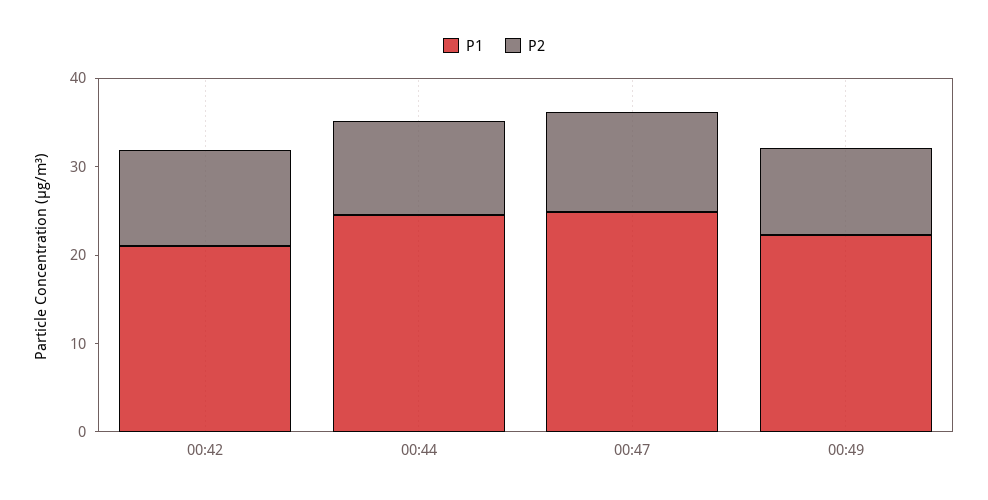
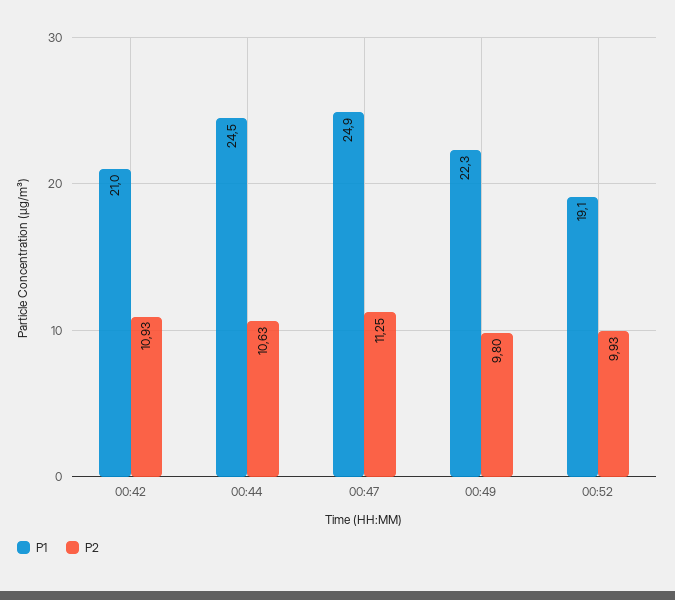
P1, 00:52: none -> 19.1
P2, 00:52: none -> 9.93

